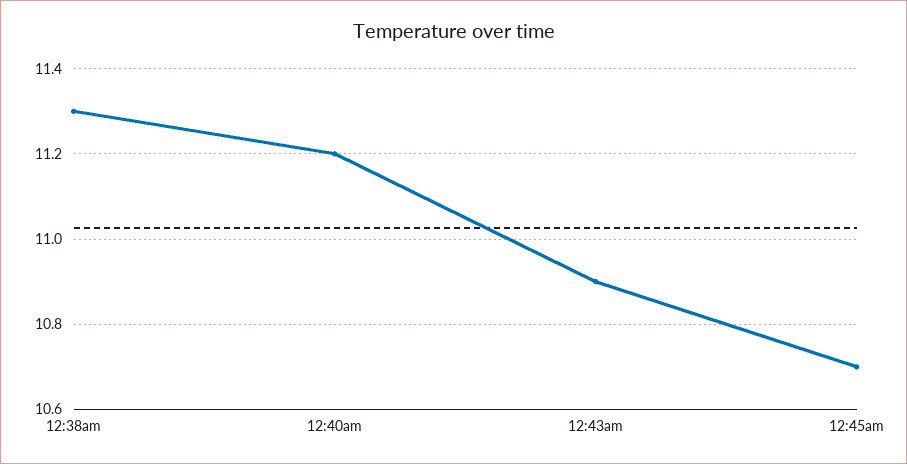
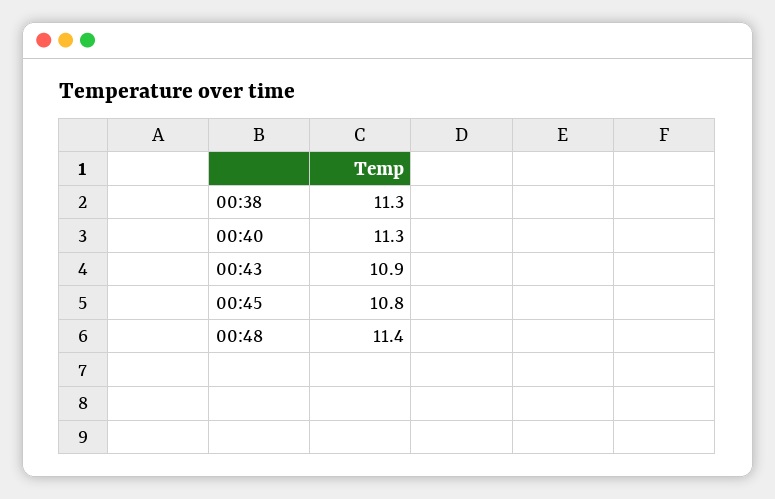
12:40am: 11.2 -> 11.3
12:45am: 10.7 -> 10.8
00:48: none -> 11.4

